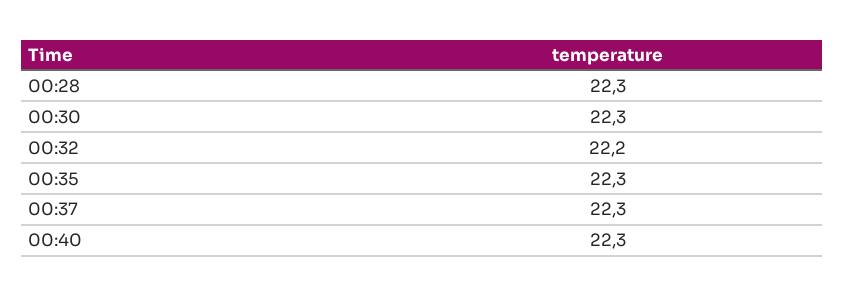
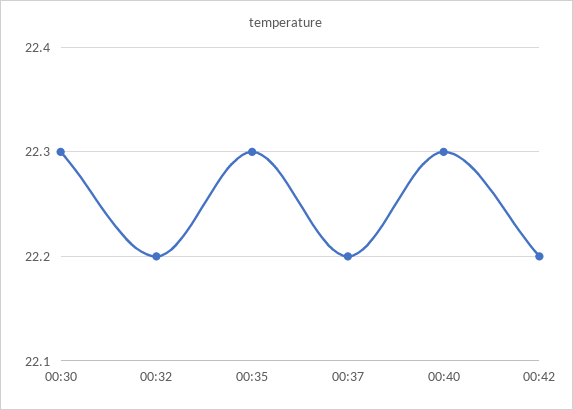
00:28: 22.3 -> none
00:37: 22.3 -> 22.2
00:42: none -> 22.2

